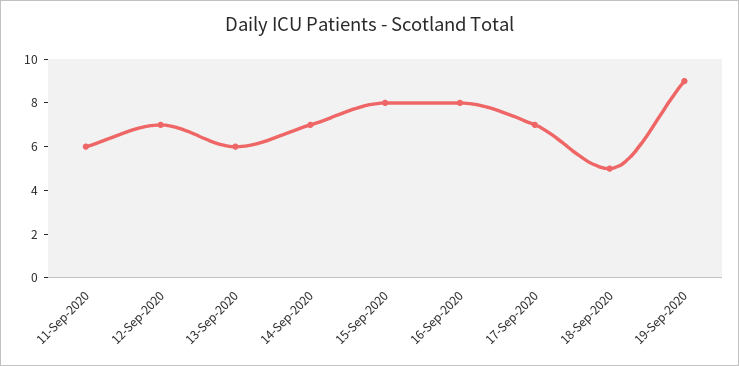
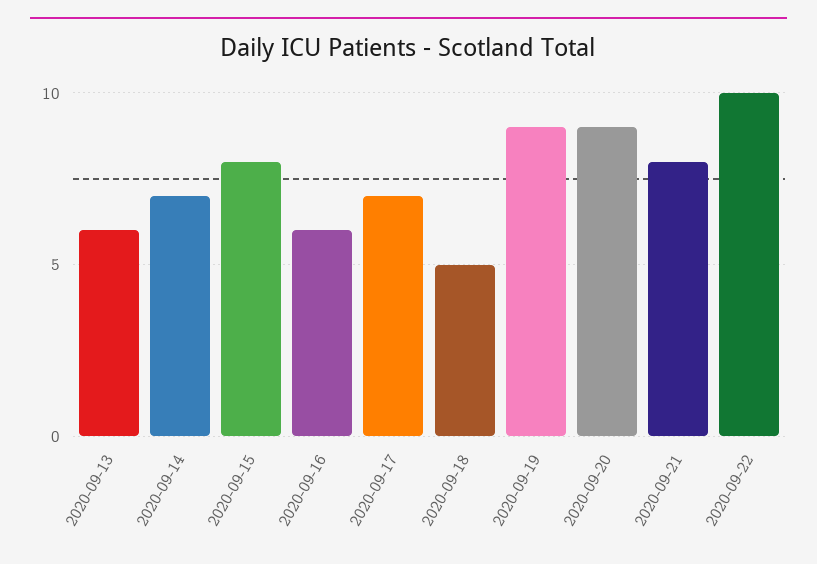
11-Sep-2020: 6 -> none
12-Sep-2020: 7 -> none
16-Sep-2020: 8 -> 6
2020-09-20: none -> 9
2020-09-21: none -> 8
2020-09-22: none -> 10

